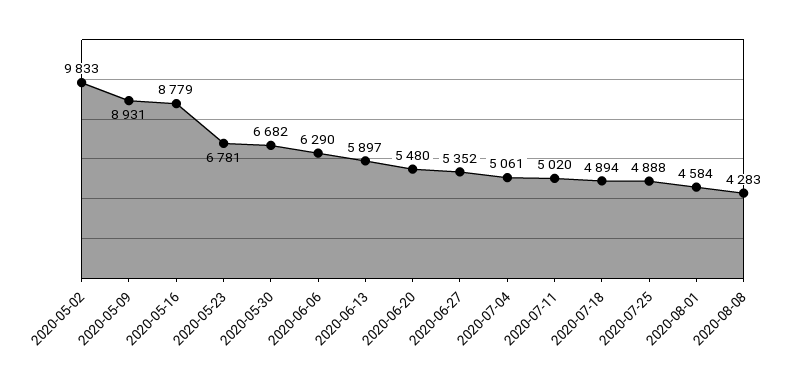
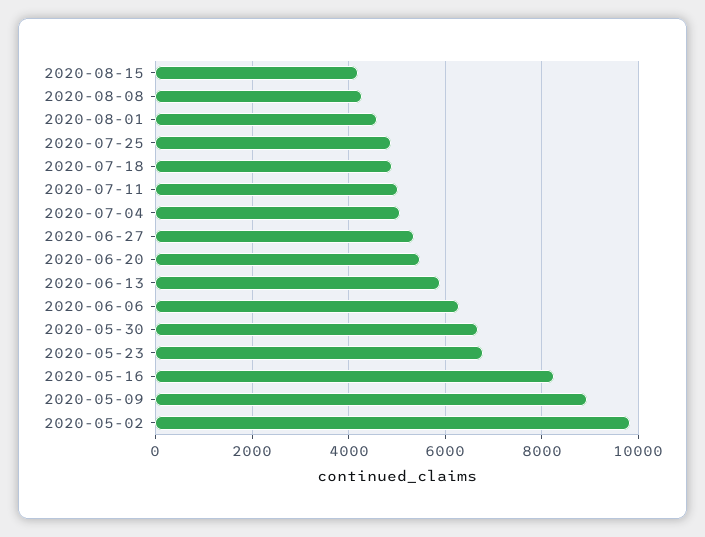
2020-05-16: 8779 -> 8200
2020-08-15: none -> 4200

